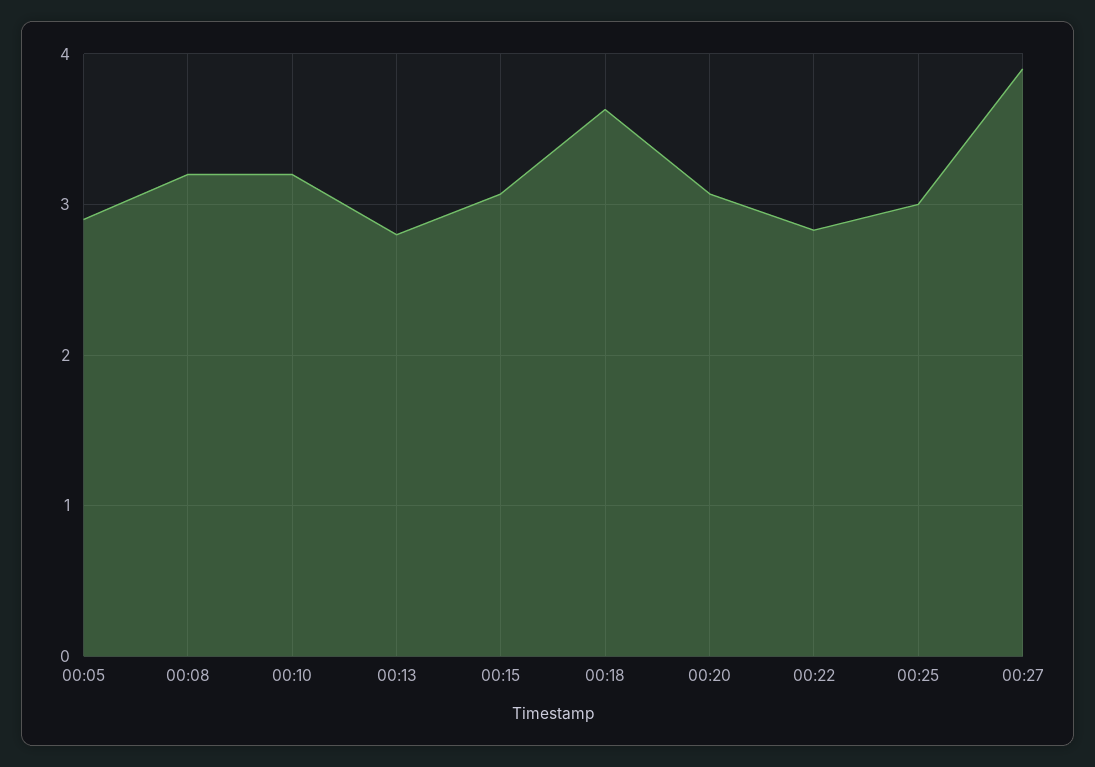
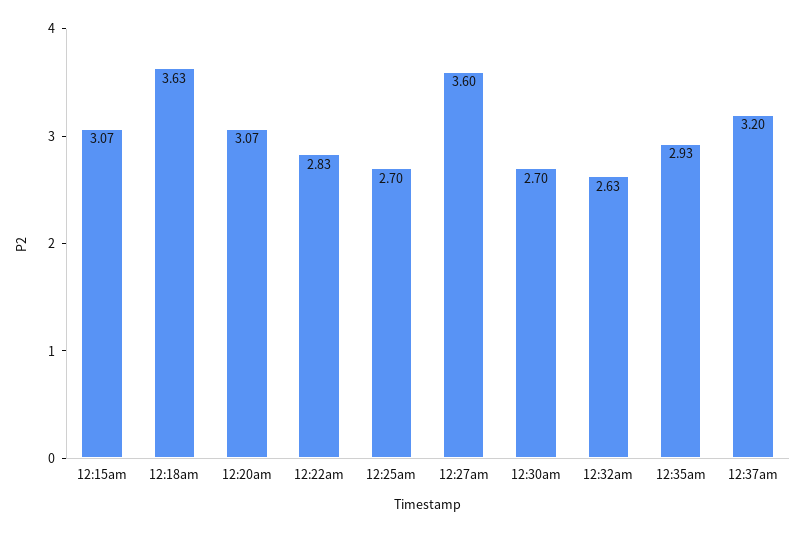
00:05: 2.9 -> none
00:08: 3.2 -> none
00:10: 3.2 -> none
00:13: 2.8 -> none
00:25: 3 -> 2.7
00:27: 3.9 -> 3.6
12:30am: none -> 2.7
12:32am: none -> 2.63
12:35am: none -> 2.93
12:37am: none -> 3.2

